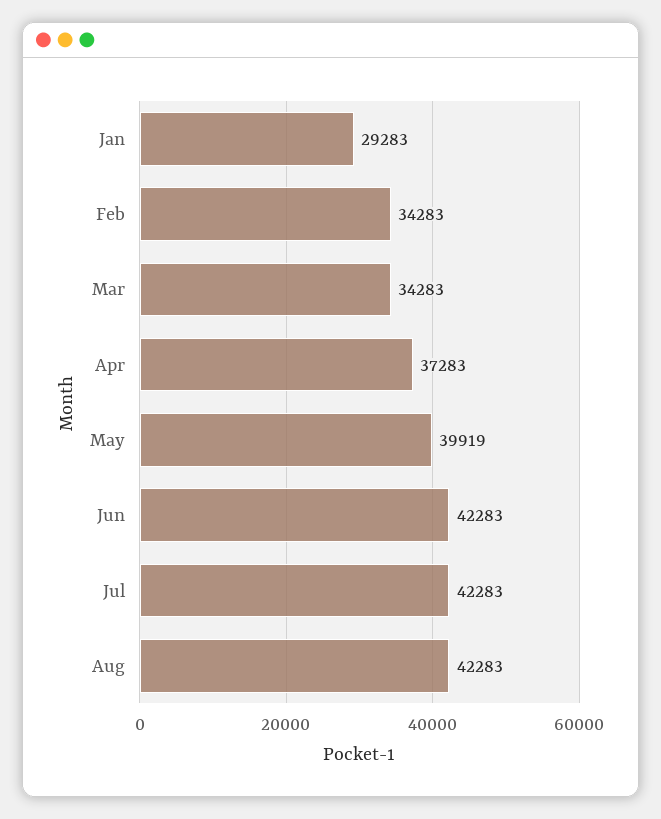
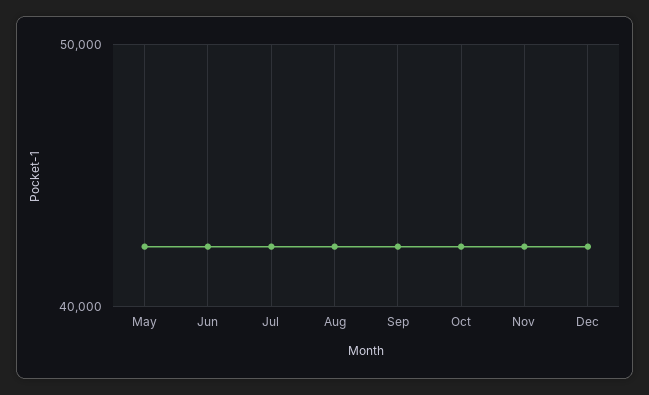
Jan: 29283 -> none
Feb: 34283 -> none
Mar: 34283 -> none
Apr: 37283 -> none
May: 39919 -> 42000
Sep: none -> 42000
Oct: none -> 42000
Nov: none -> 42000
Dec: none -> 42000

